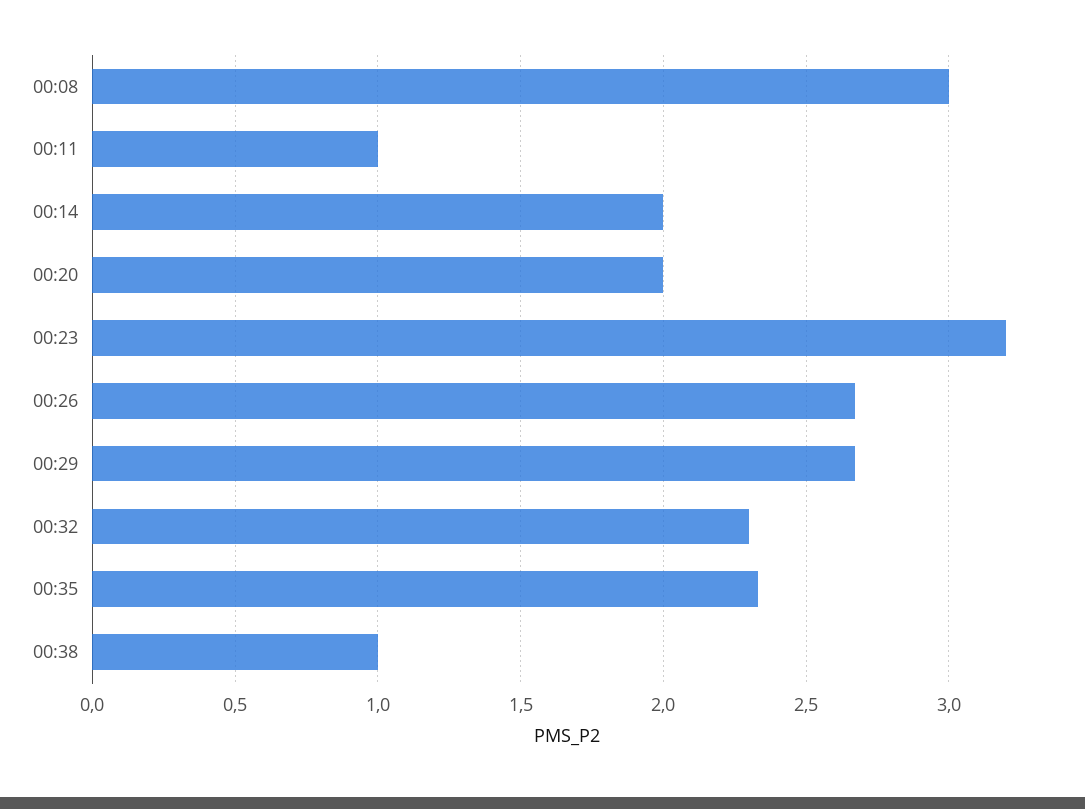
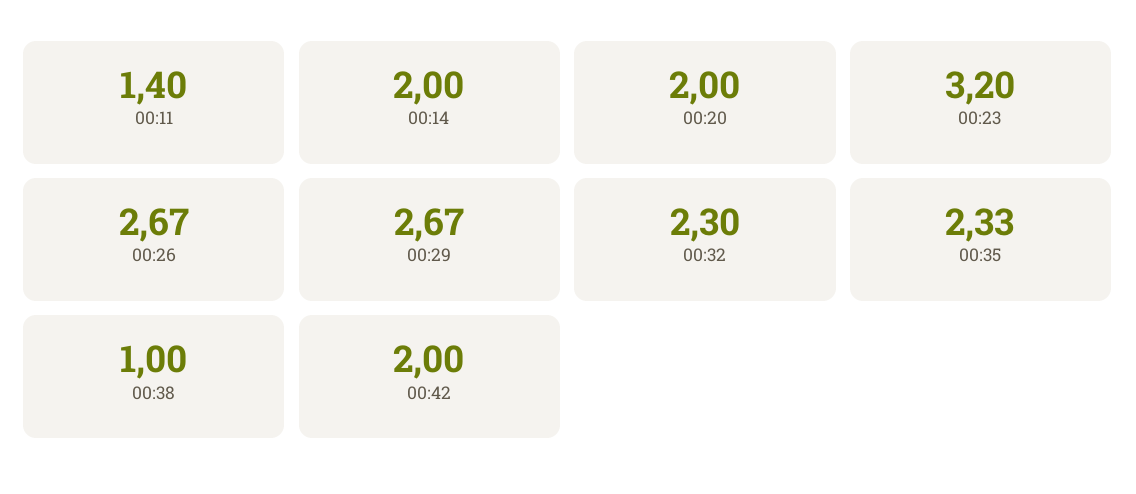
00:08: 3 -> none
00:11: 1 -> 1.4
00:42: none -> 2

